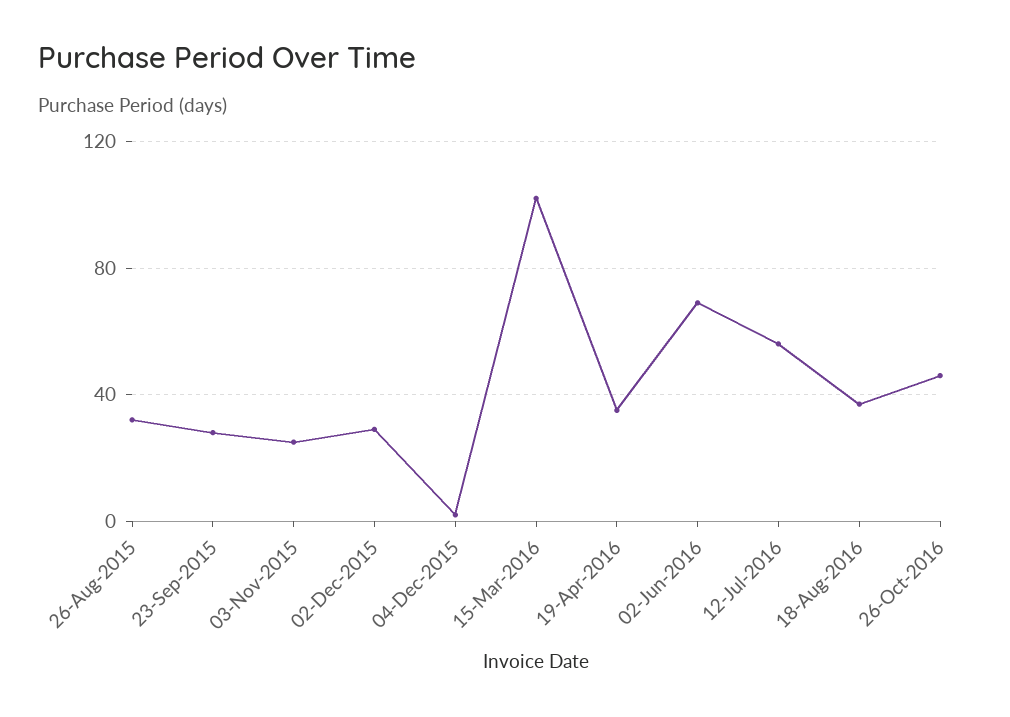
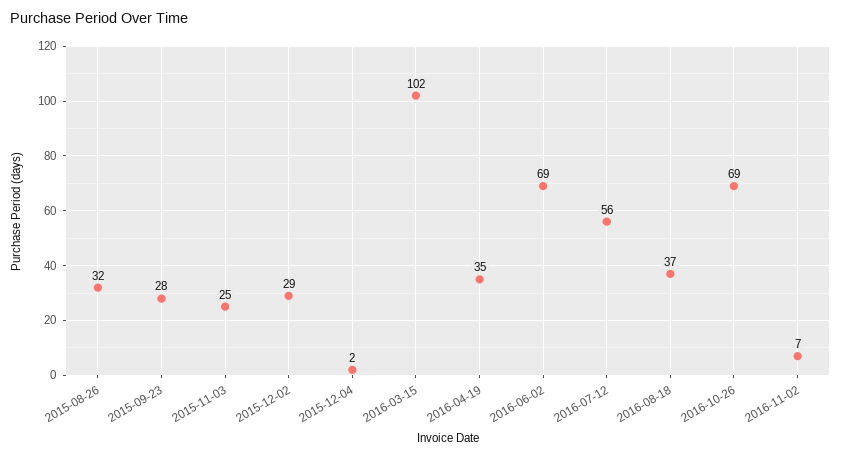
26-Oct-2016: 45 -> 69
2016-11-02: none -> 7

